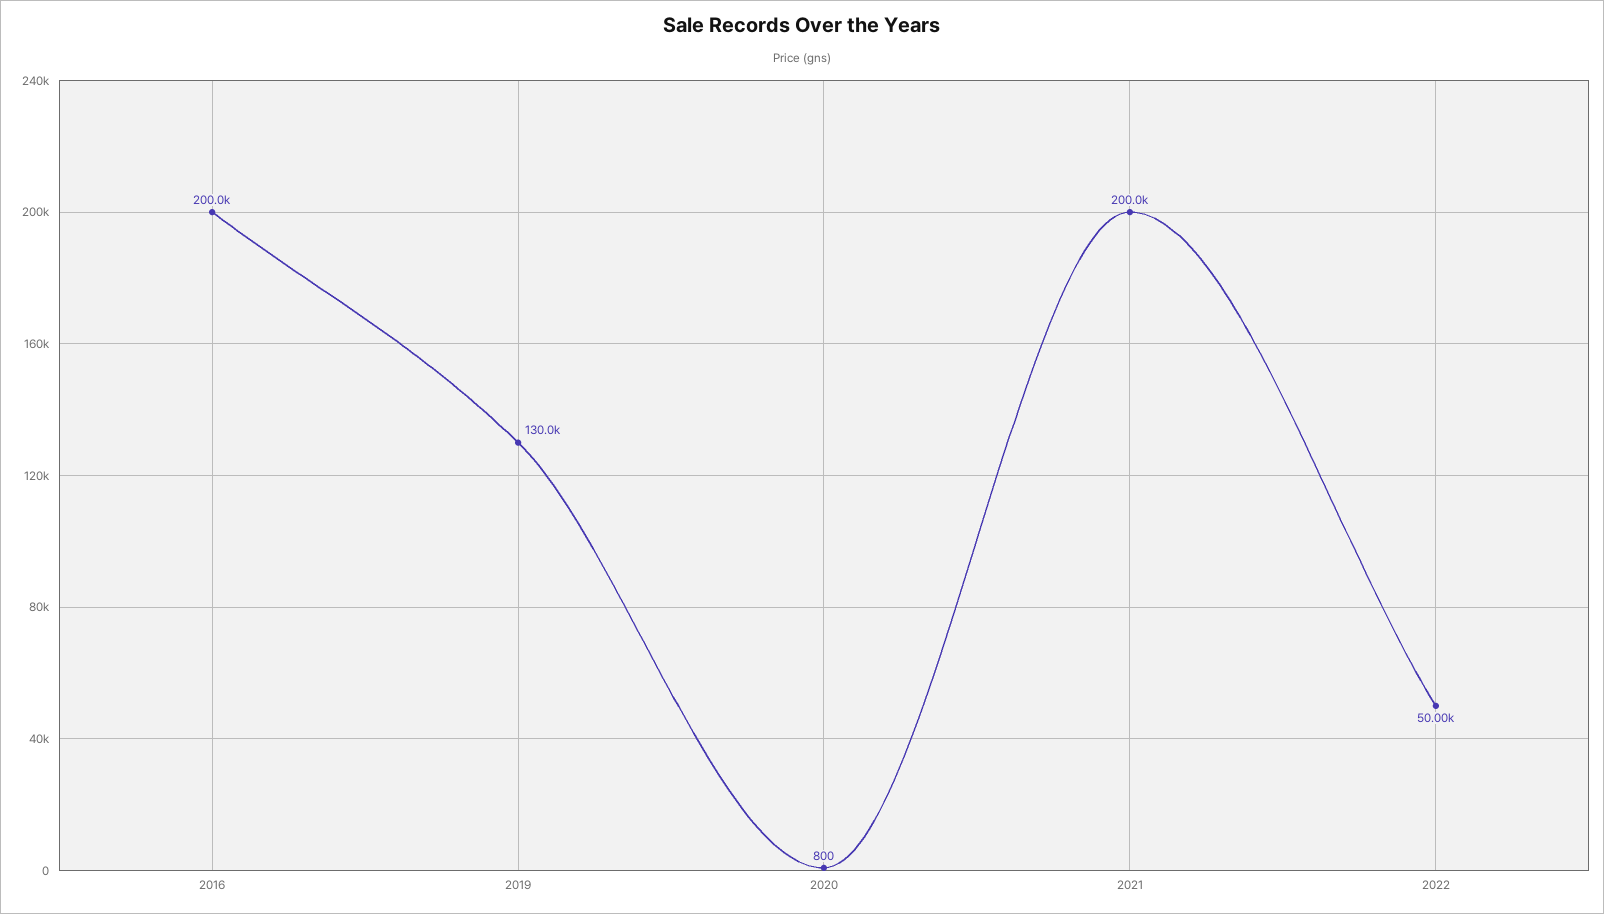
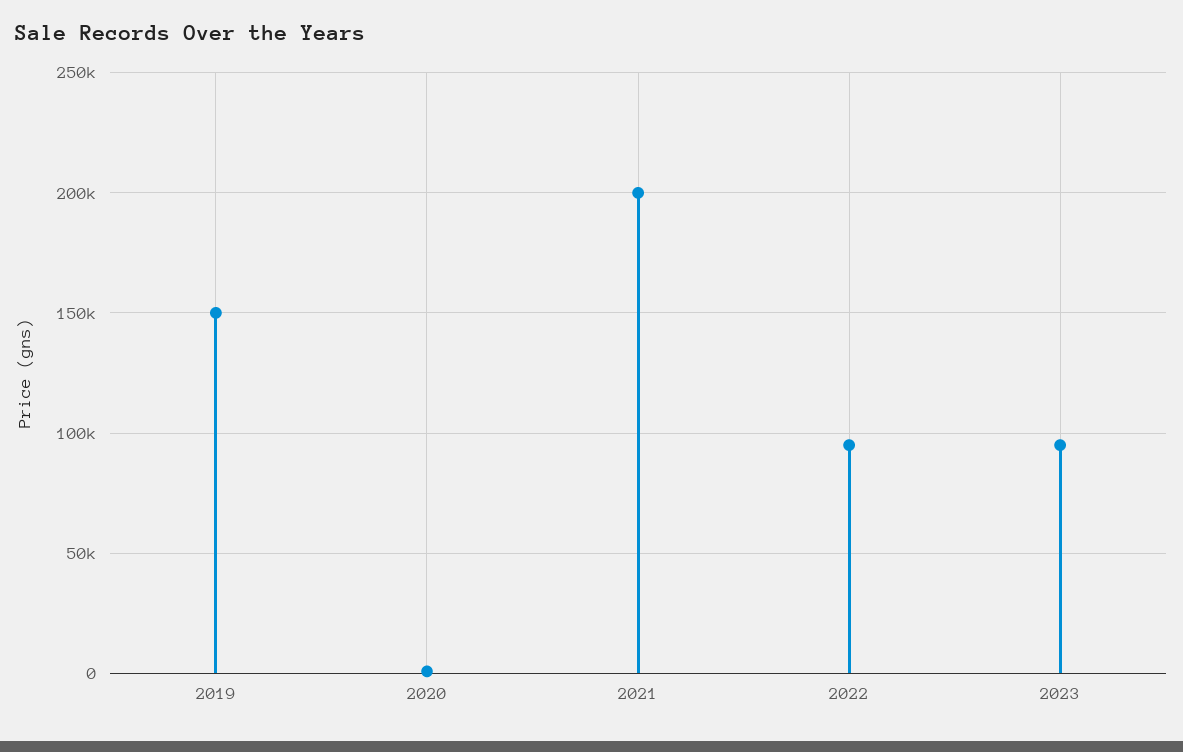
2016: 200000 -> none
2019: 130000 -> 150000
2022: 50000 -> 95000
2023: none -> 95000

